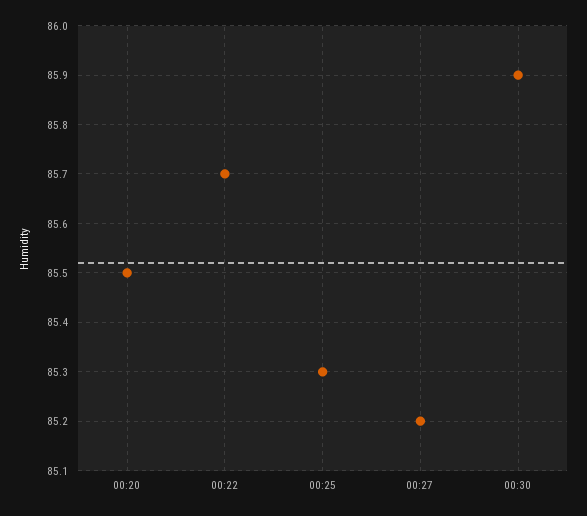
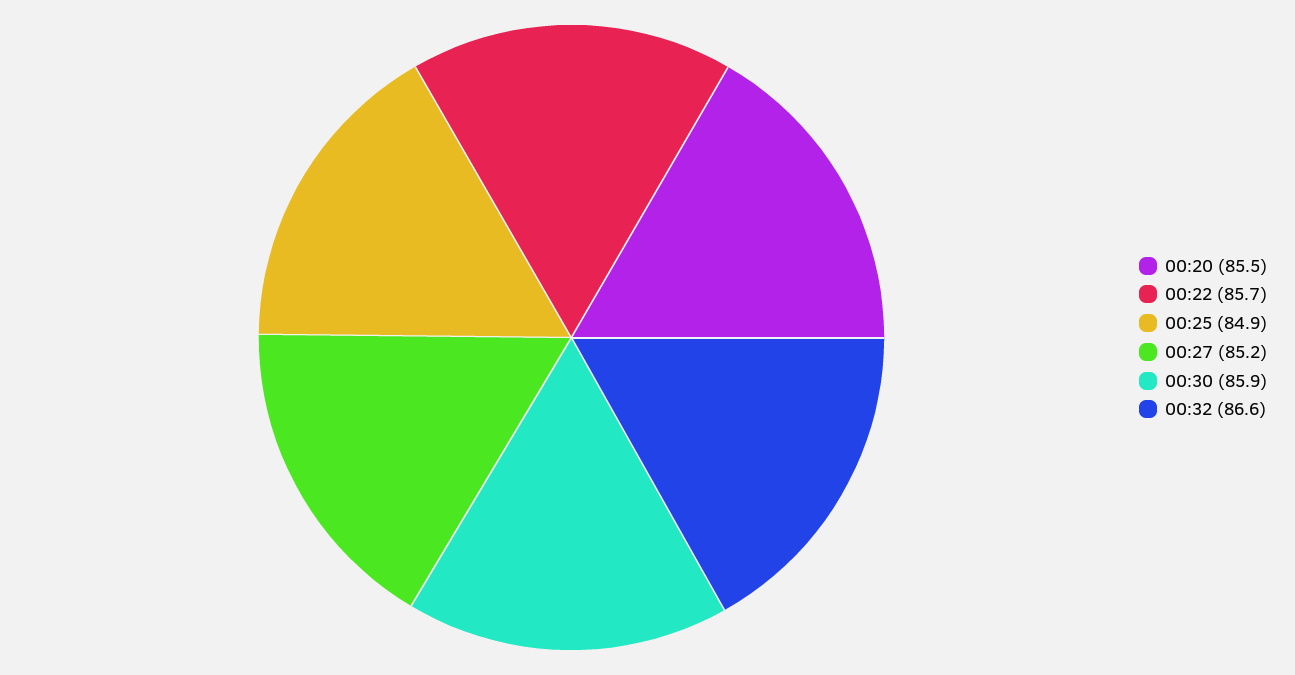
00:25: 85.3 -> 84.9
00:32: none -> 86.6

